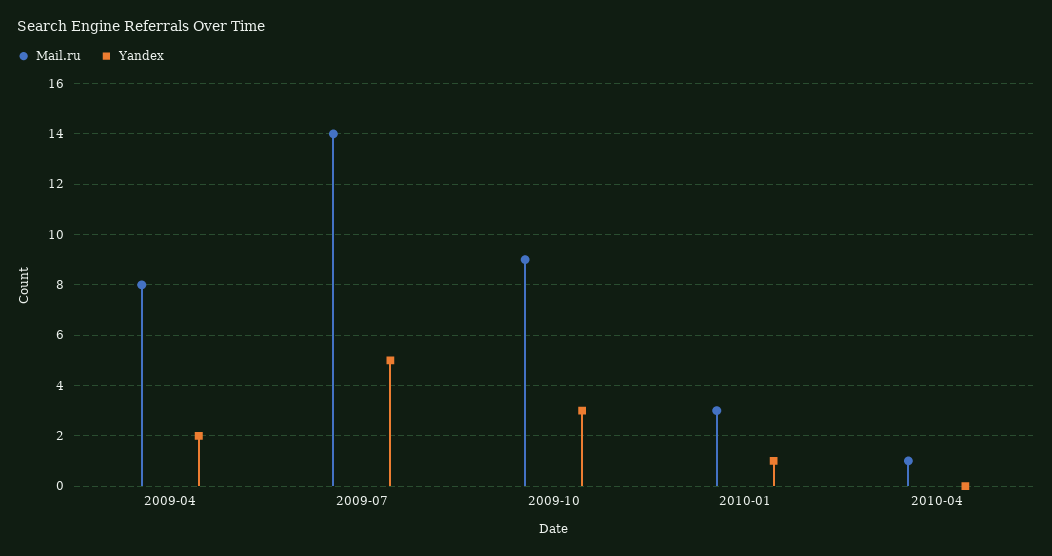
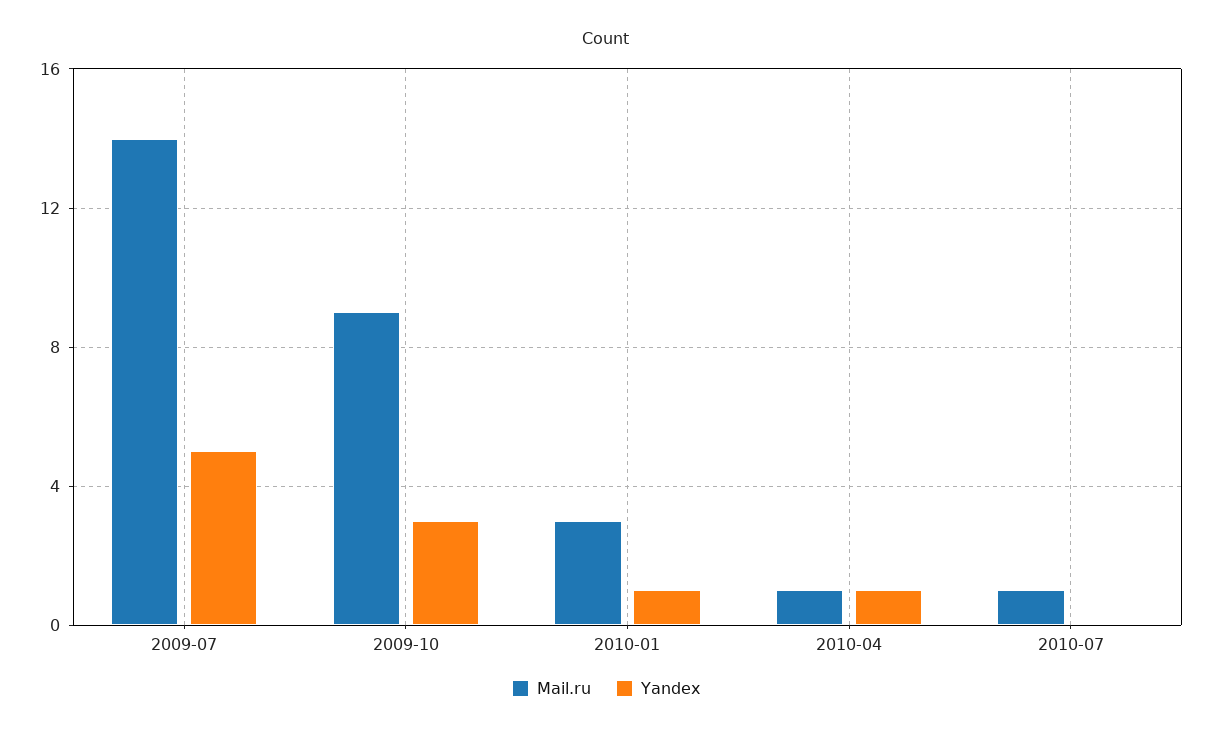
Mail.ru, 2009-04: 8 -> none
Yandex, 2009-04: 2 -> none
Yandex, 2010-04: 0 -> 1
Mail.ru, 2010-07: none -> 1
Yandex, 2010-07: none -> 0

